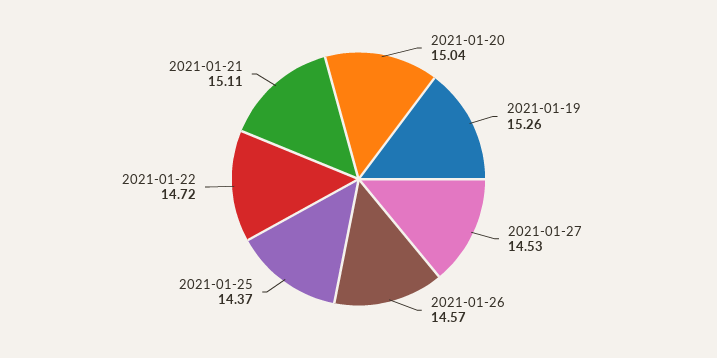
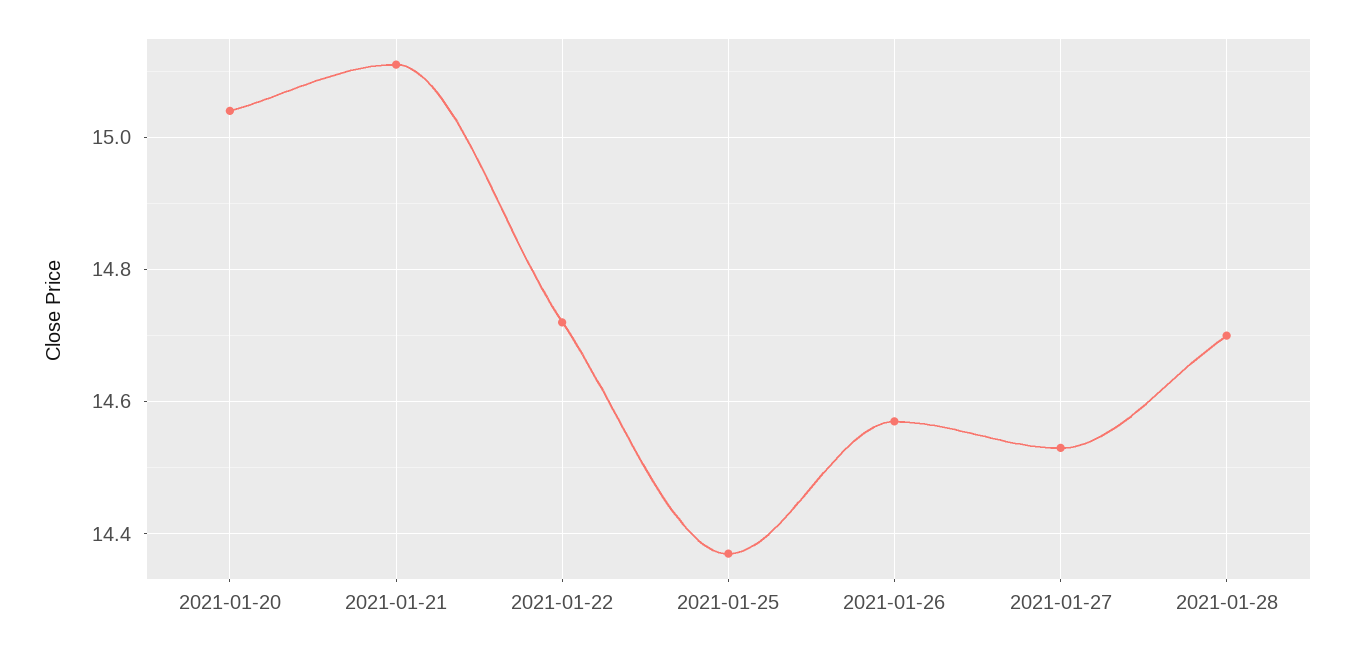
2021-01-19: 15.26 -> none
2021-01-28: none -> 14.7

